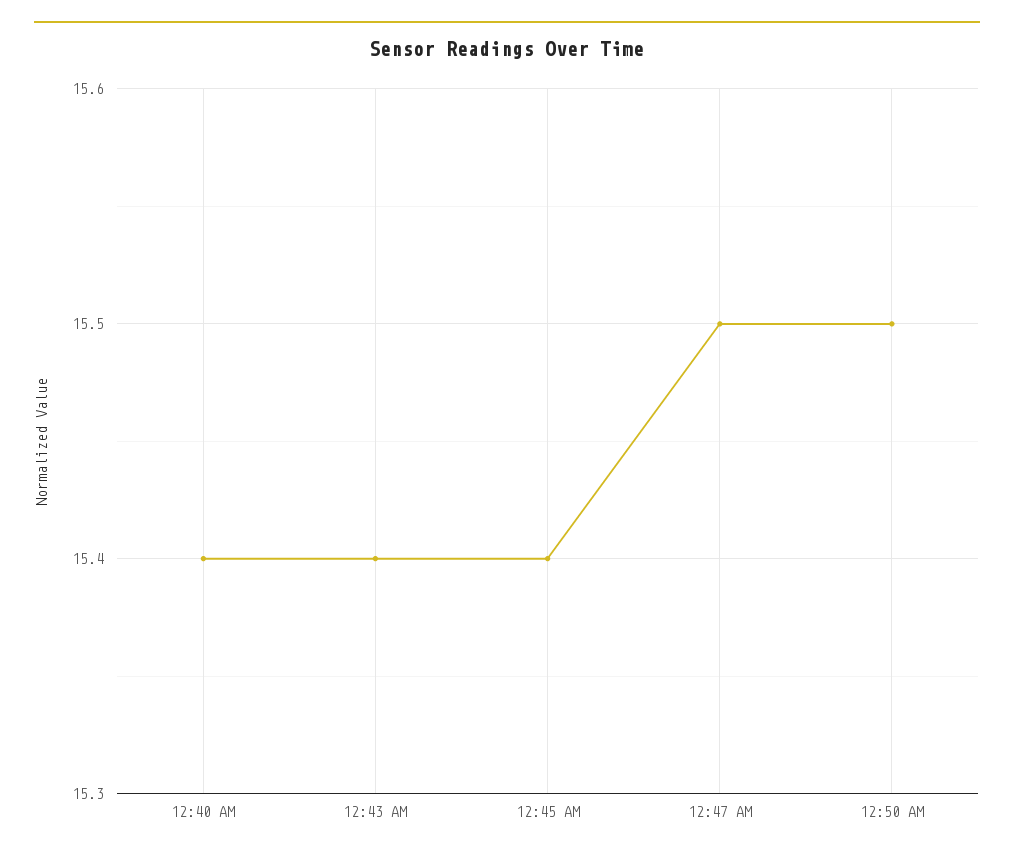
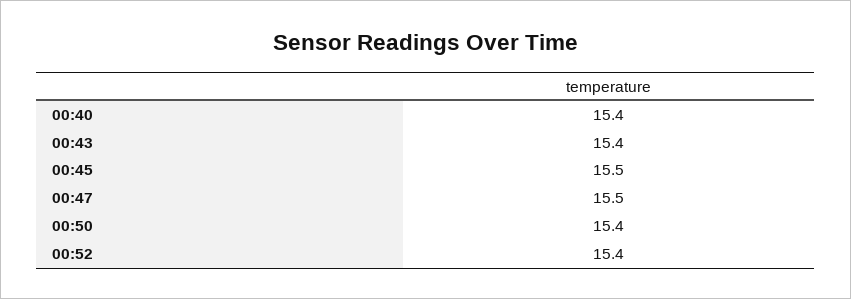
12:45 AM: 15.4 -> 15.5
12:50 AM: 15.5 -> 15.4
00:52: none -> 15.4

